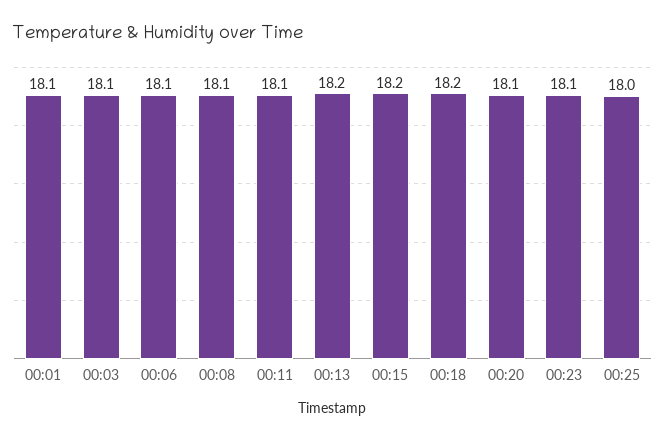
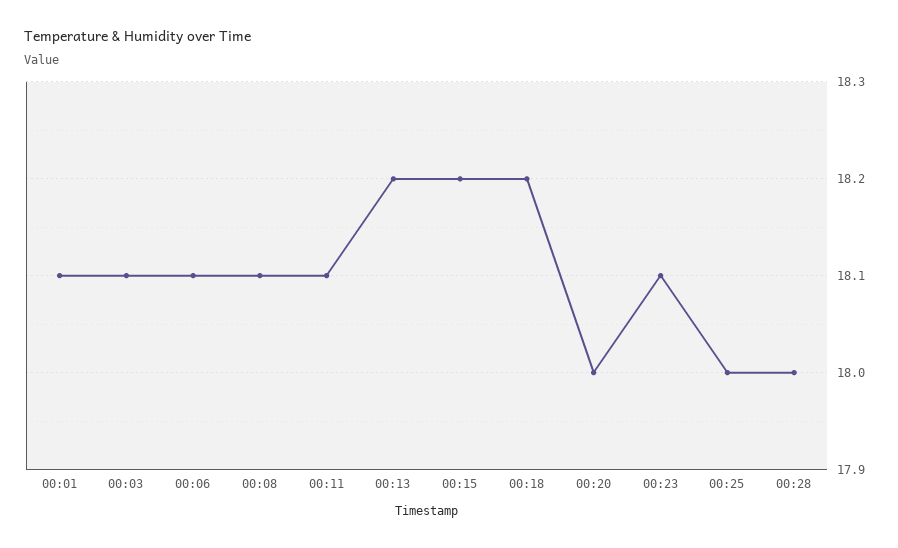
00:20: 18.1 -> 18
00:28: none -> 18

